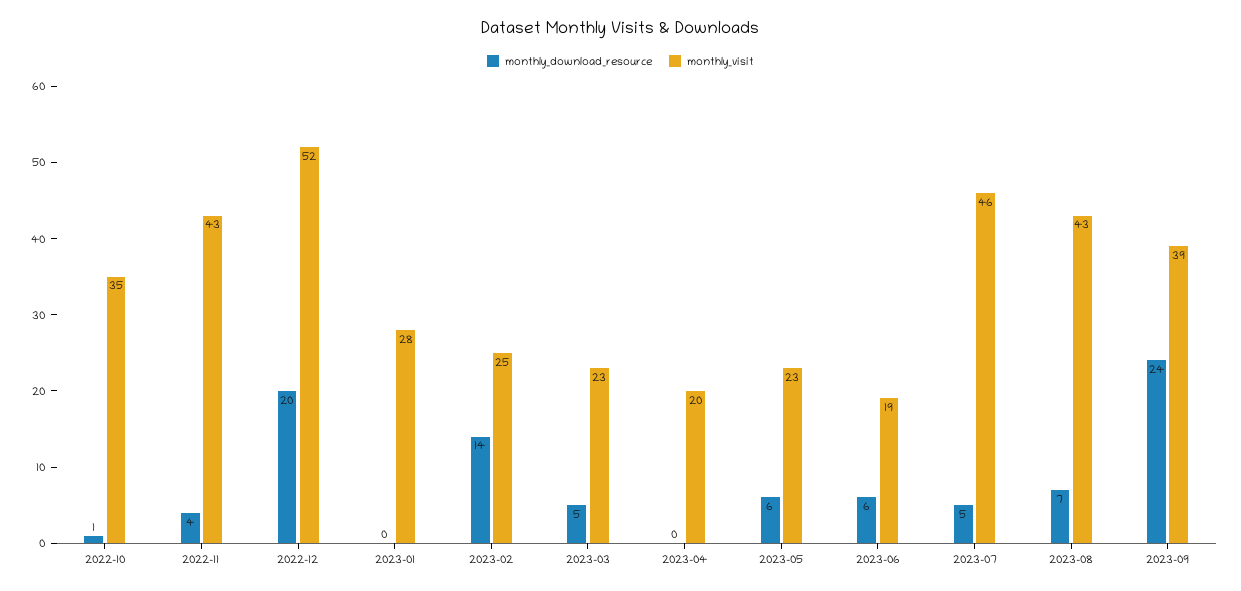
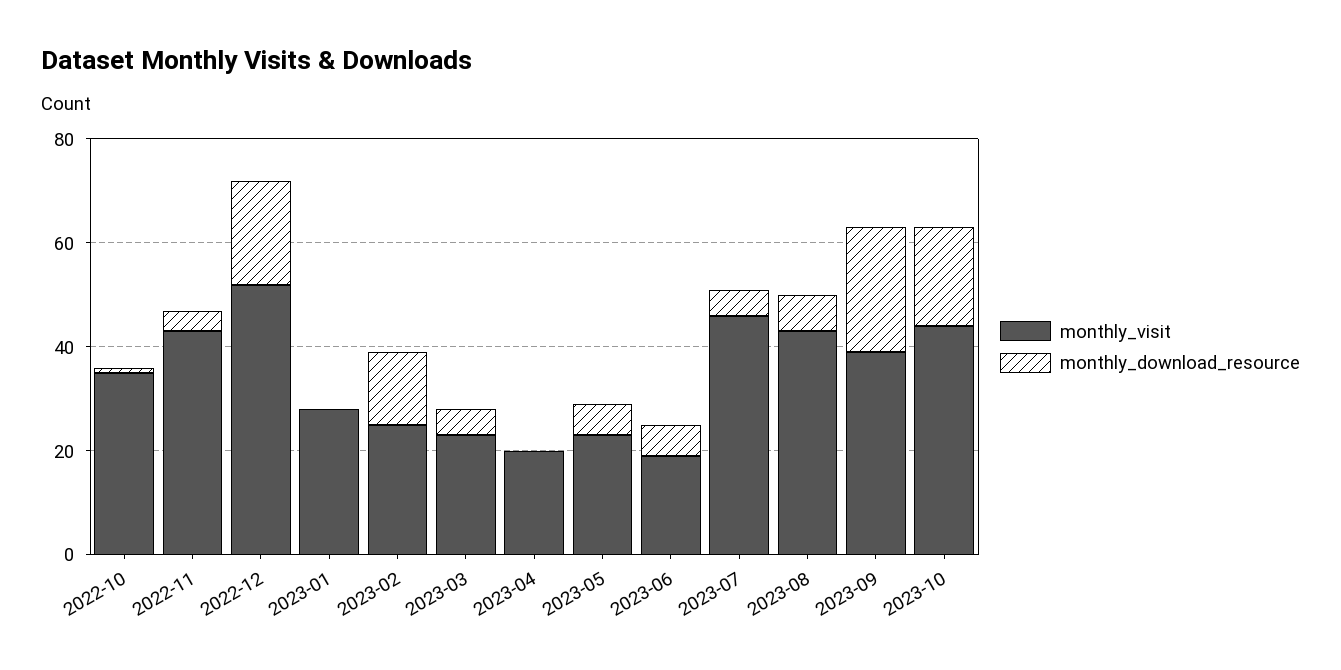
monthly_visit, 2023-10: none -> 45
monthly_download_resource, 2023-10: none -> 20

